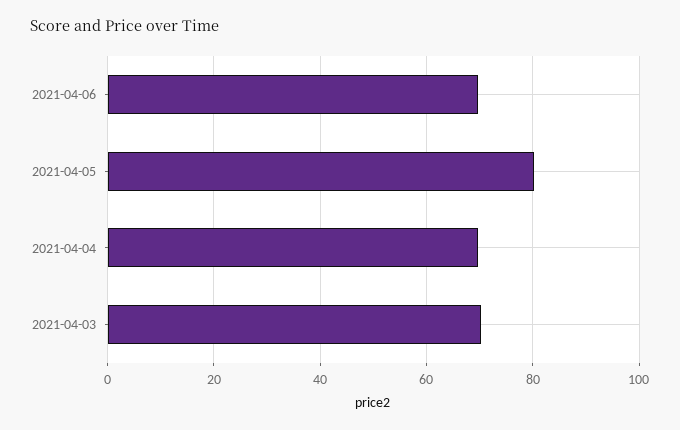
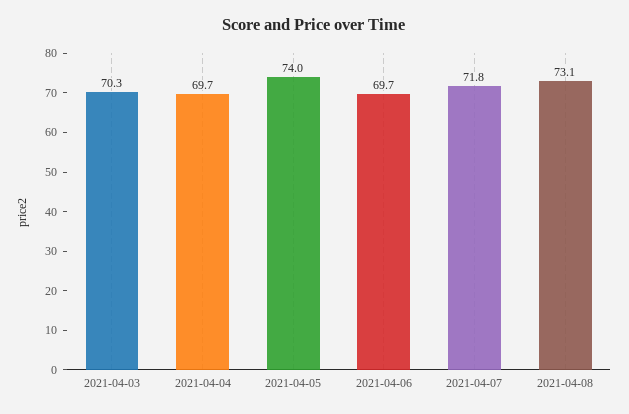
2021-04-05: 80 -> 74
2021-04-07: none -> 71.8
2021-04-08: none -> 73.1

